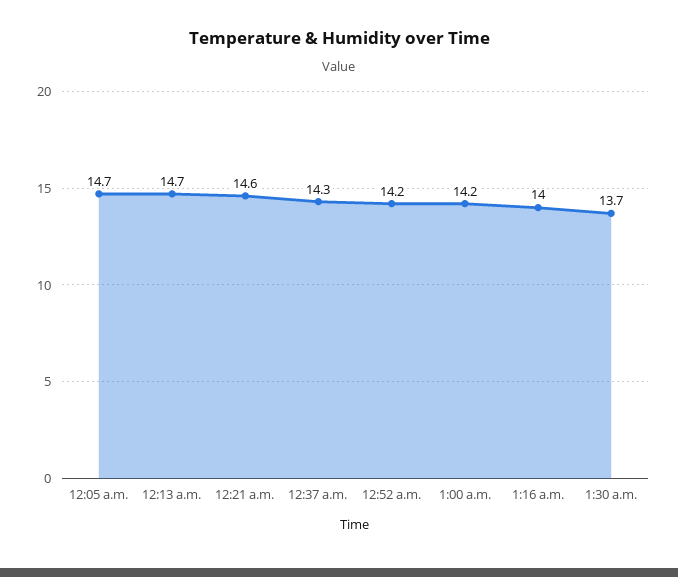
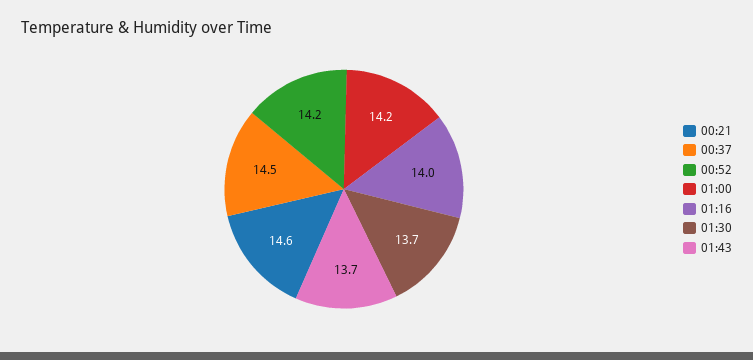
12:05 a.m.: 14.7 -> none
12:13 a.m.: 14.7 -> none
12:37 a.m.: 14.3 -> 14.5
01:43: none -> 13.7

